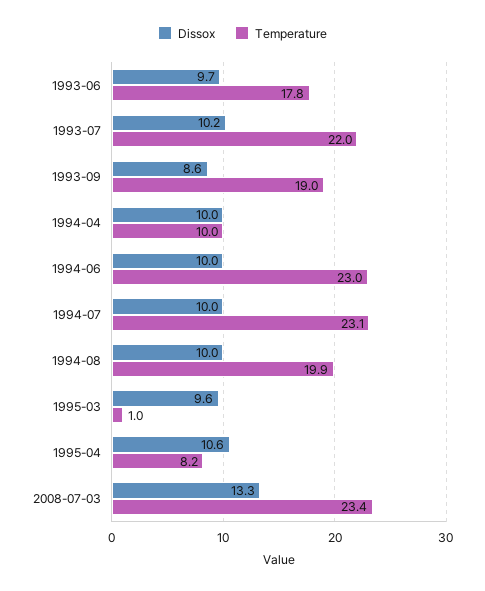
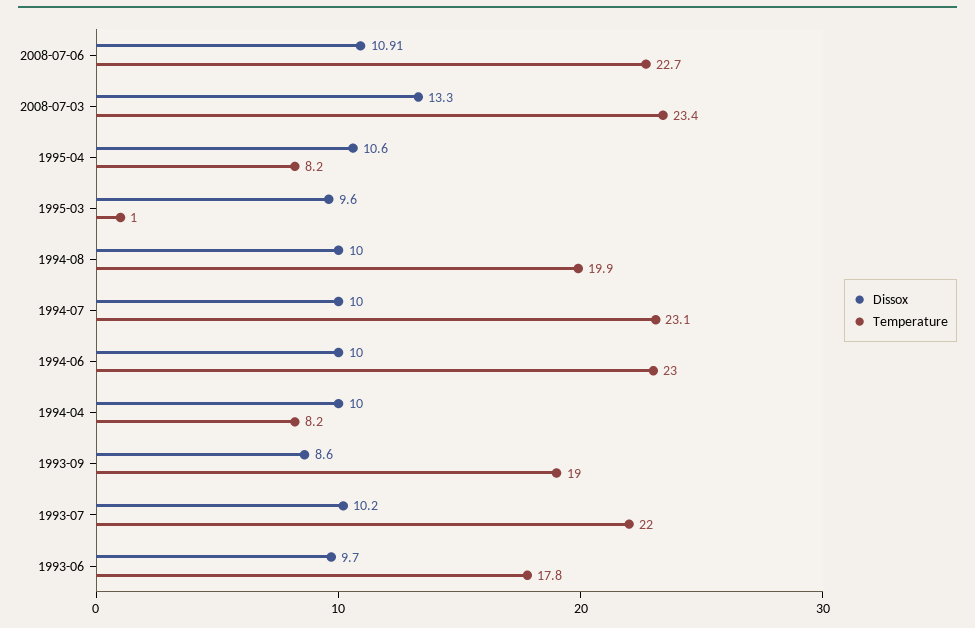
Temperature, 1994-04: 10 -> 8.2
Dissox, 2008-07-06: none -> 10.91
Temperature, 2008-07-06: none -> 22.7

